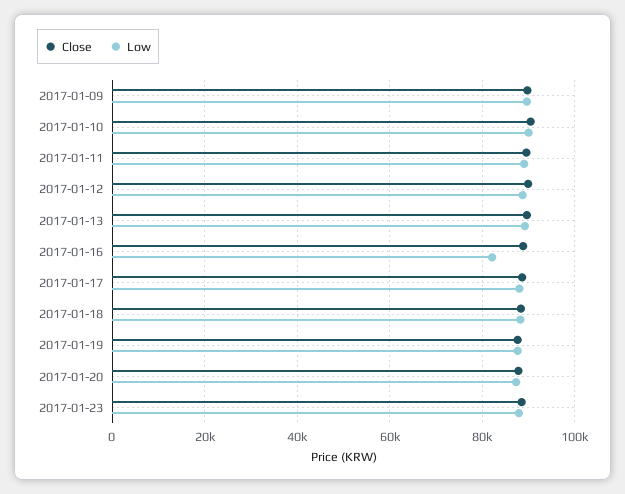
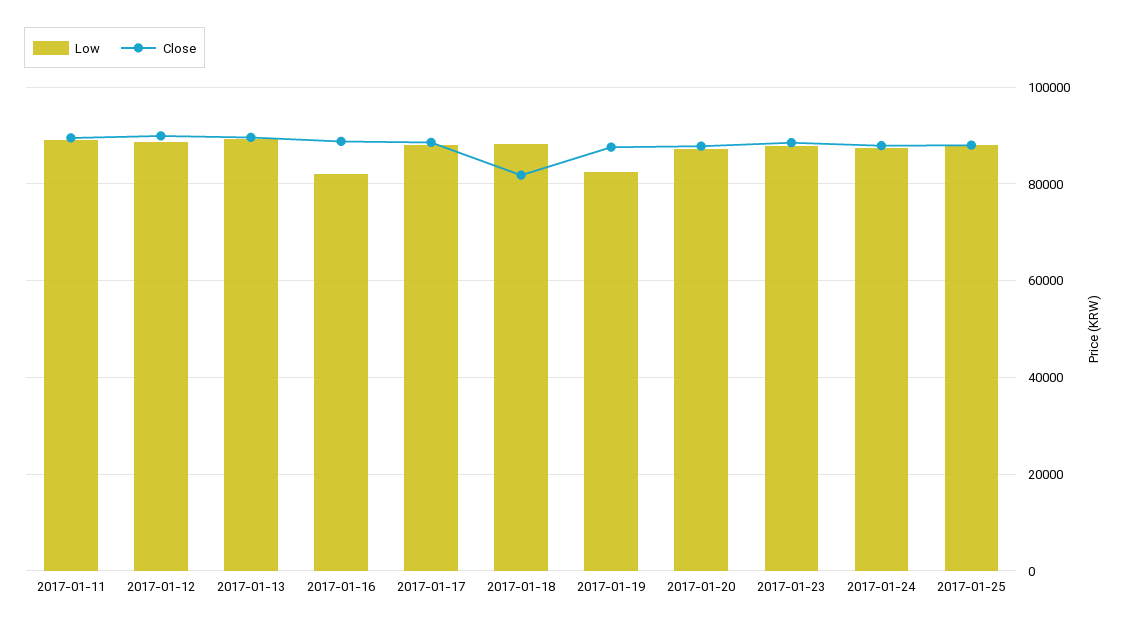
Close, 2017-01-09: 90000 -> none
Low, 2017-01-09: 90000 -> none
Close, 2017-01-10: 90000 -> none
Low, 2017-01-10: 90000 -> none
Close, 2017-01-18: 88000 -> 82000
Low, 2017-01-19: 88000 -> 82000
Low, 2017-01-24: none -> 88000
Close, 2017-01-24: none -> 88000
Low, 2017-01-25: none -> 88000
Close, 2017-01-25: none -> 88000

